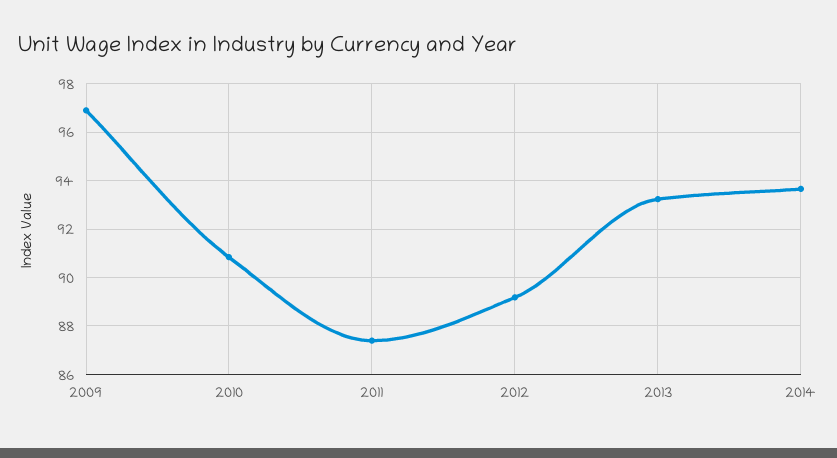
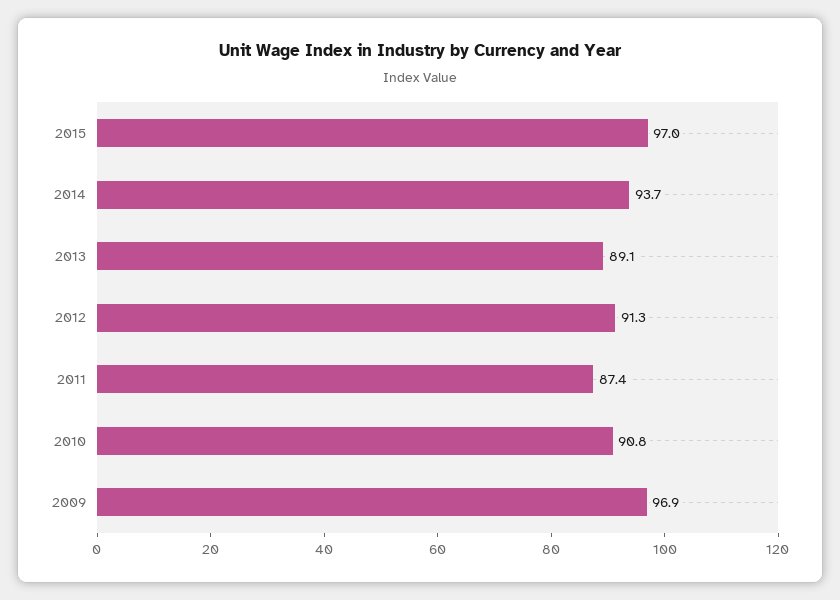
2012: 89.25 -> 91.3
2013: 93.25 -> 89.1
2015: none -> 97

